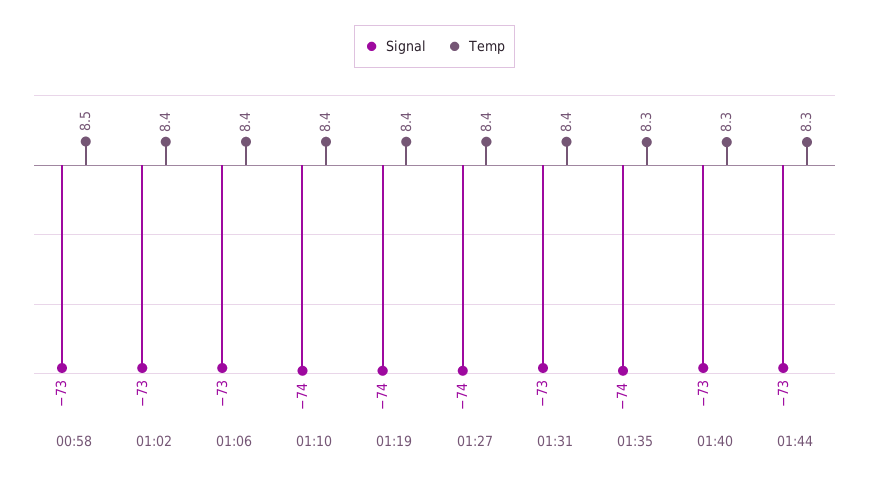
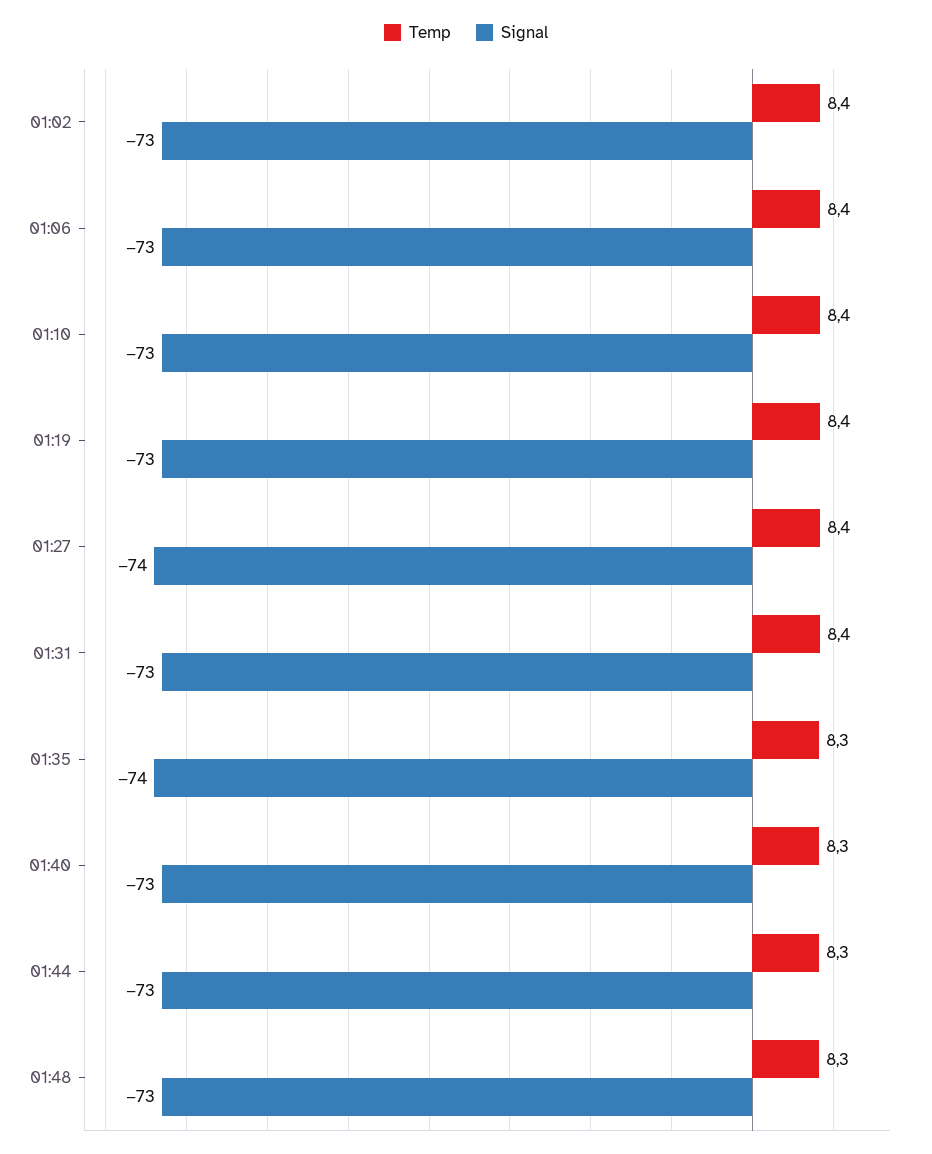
Signal, 00:58: -73 -> none
Temp, 00:58: 8.5 -> none
Signal, 01:10: -74 -> -73
Signal, 01:19: -74 -> -73
Temp, 01:48: none -> 8.3
Signal, 01:48: none -> -73

